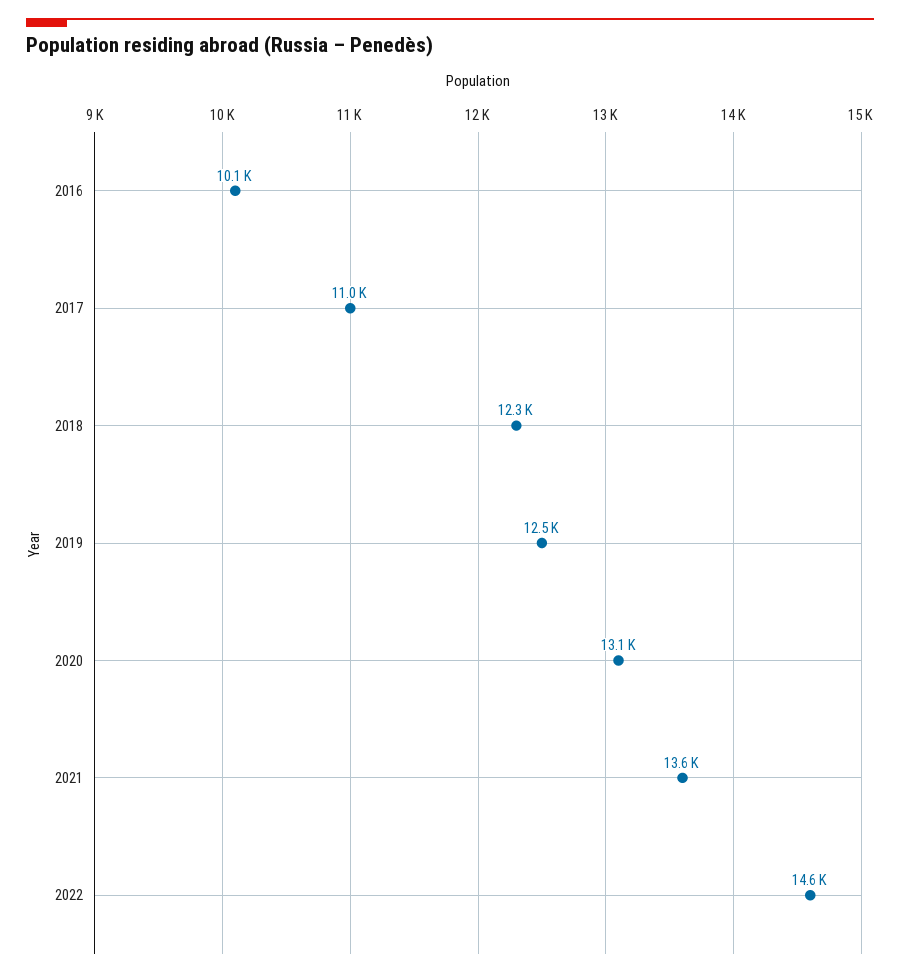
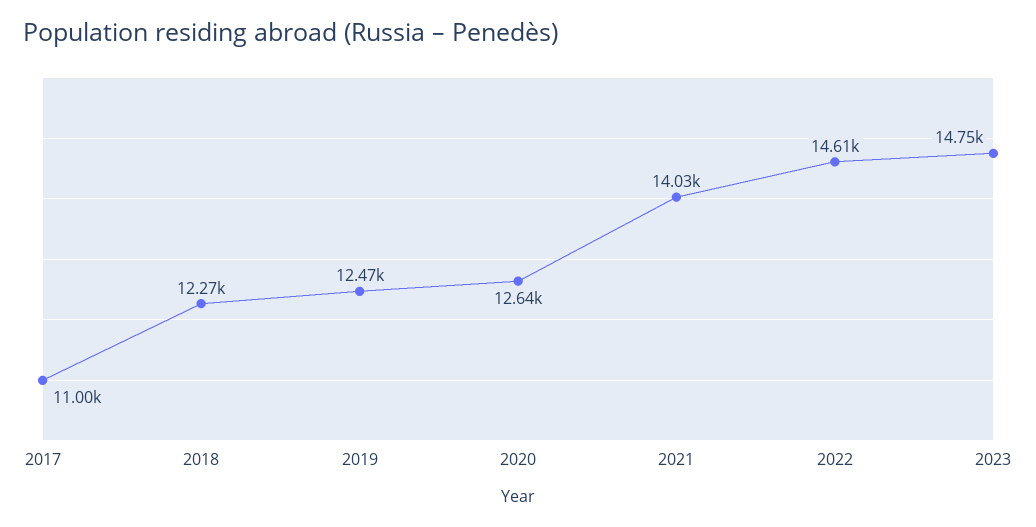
2016: 10100 -> none
2020: 13100 -> 12640
2021: 13600 -> 14030
2023: none -> 14750

